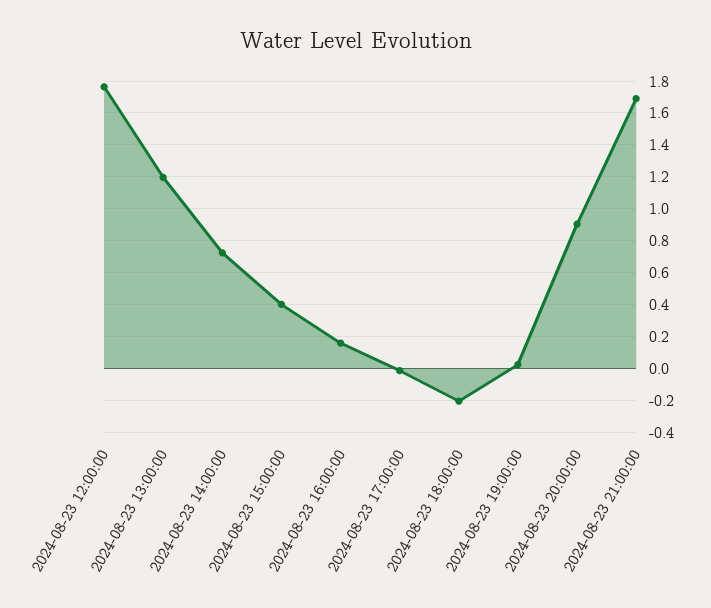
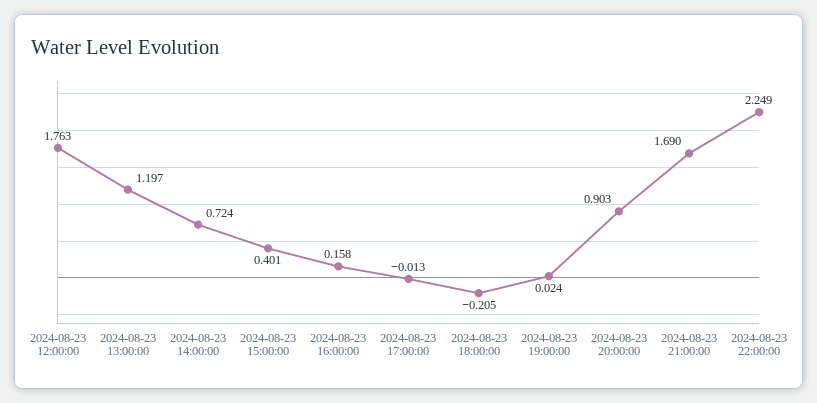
2024-08-23 22:00:00: none -> 2.249

